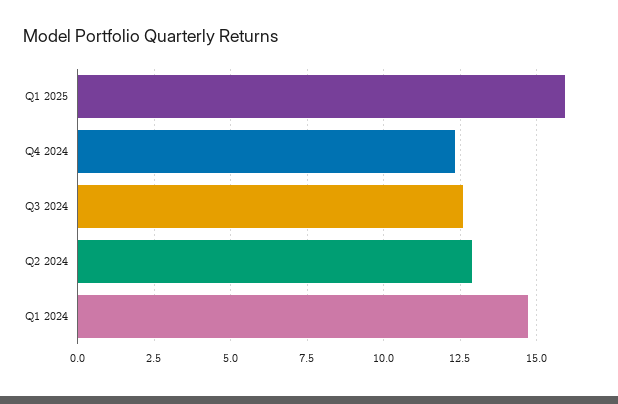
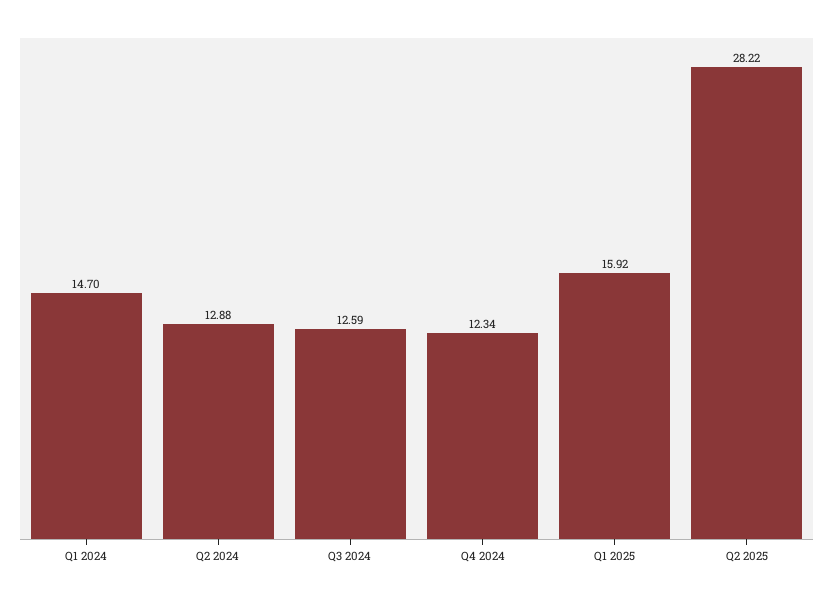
Q2 2025: none -> 28.22

